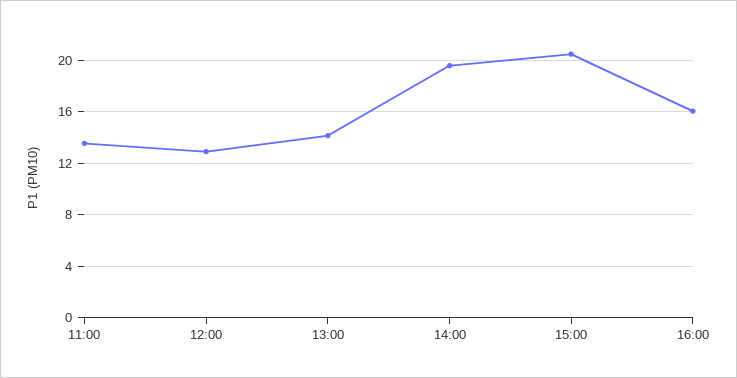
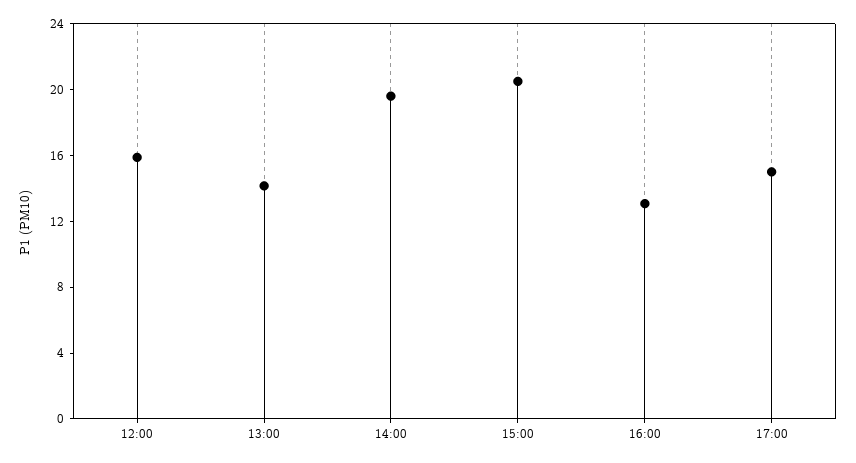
11:00: 13.5 -> none
12:00: 13 -> 16
16:00: 16 -> 13
17:00: none -> 15

